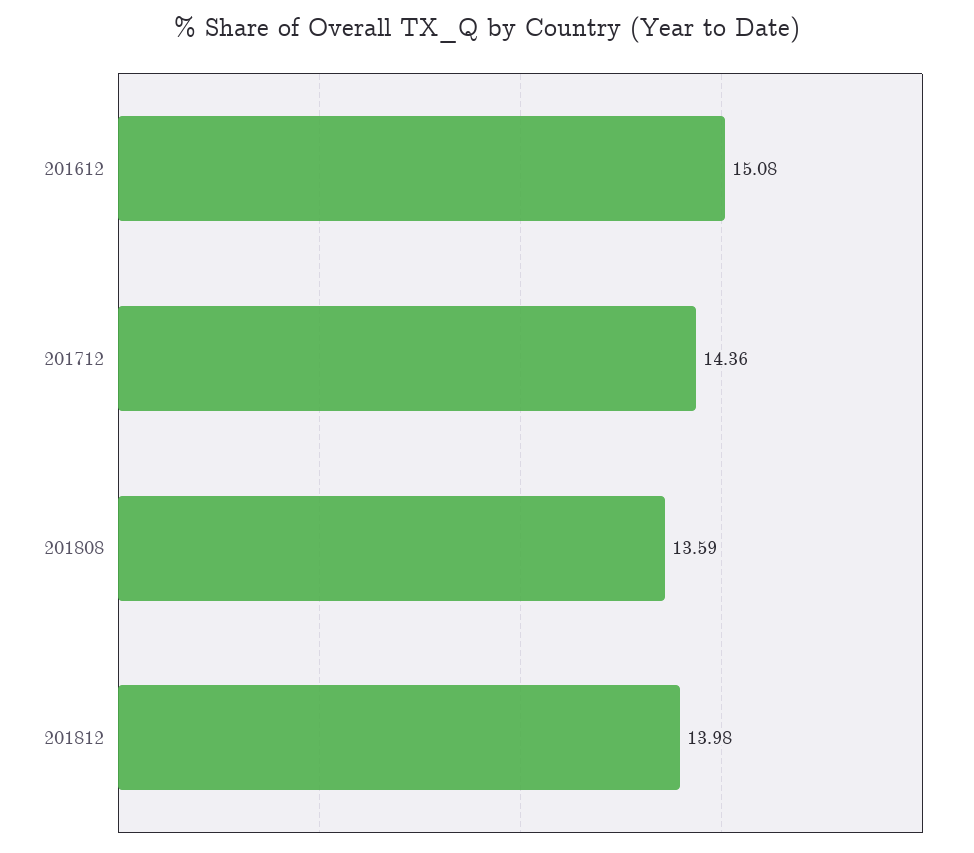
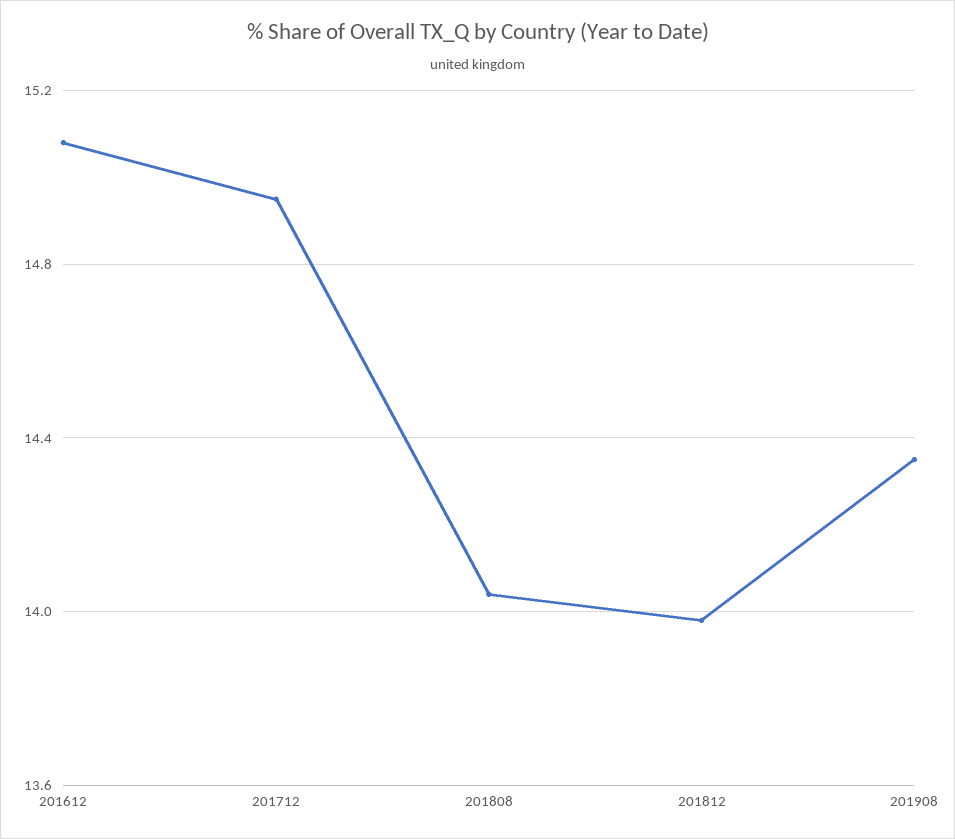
201712: 14.36 -> 14.95
201808: 13.59 -> 14.05
201908: none -> 14.35

